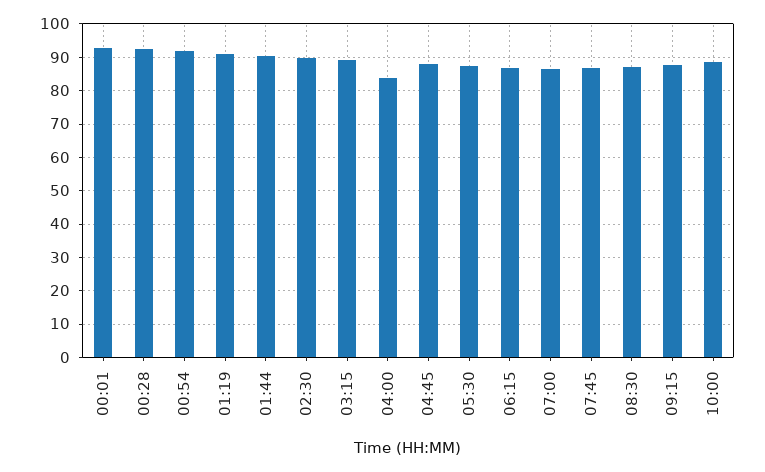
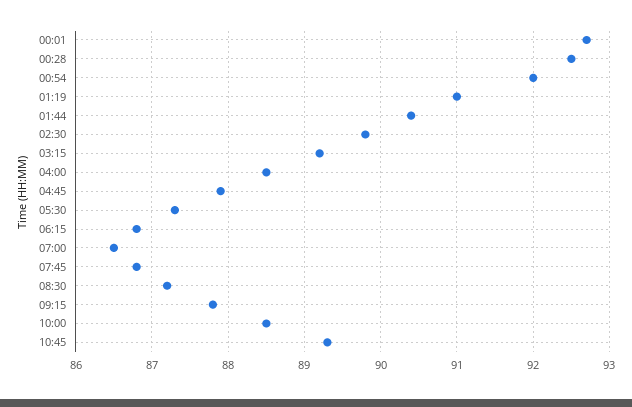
04:00: 84 -> 88.5
10:45: none -> 89.3

